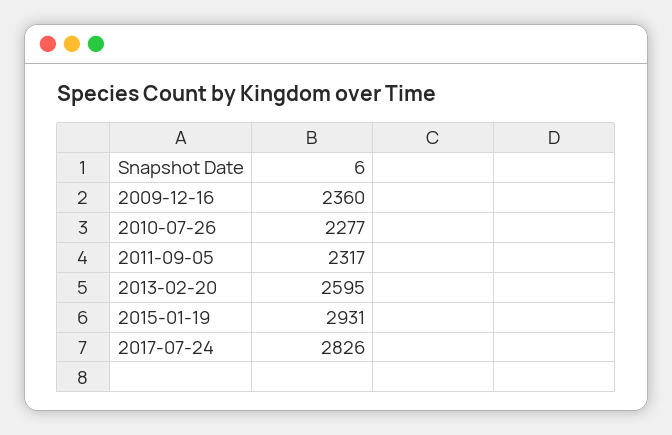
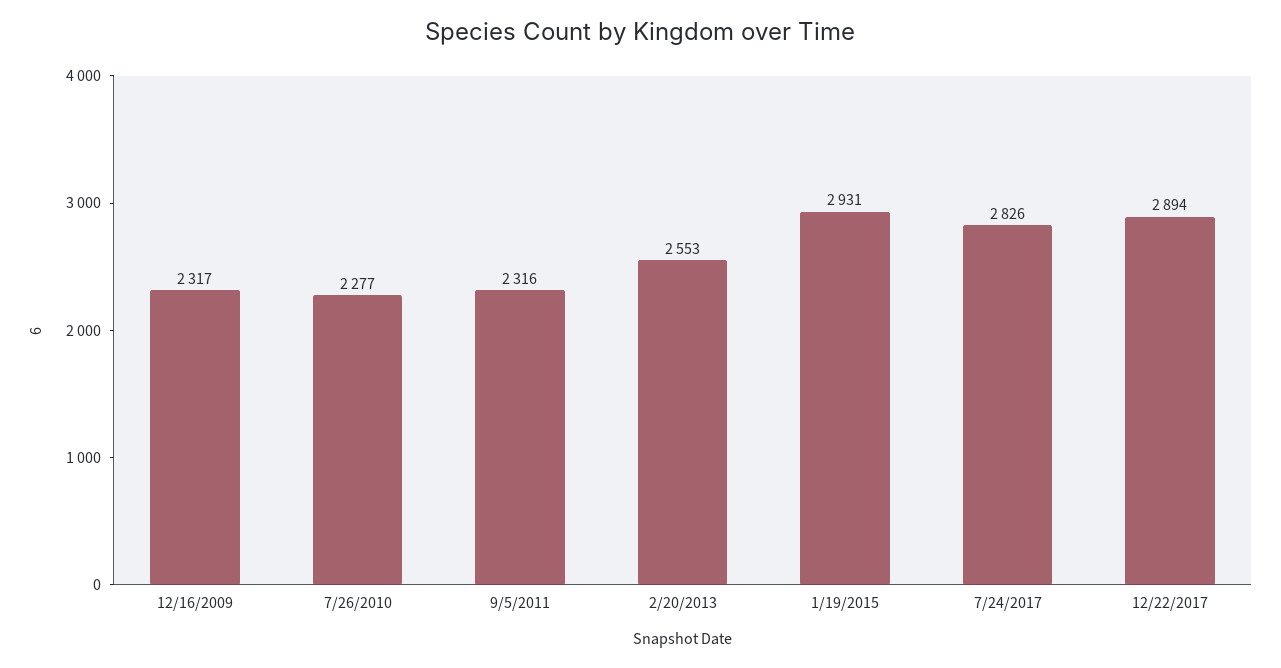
2009-12-16: 2360 -> 2317
2011-09-05: 2317 -> 2316
2013-02-20: 2595 -> 2553
12/22/2017: none -> 2894

